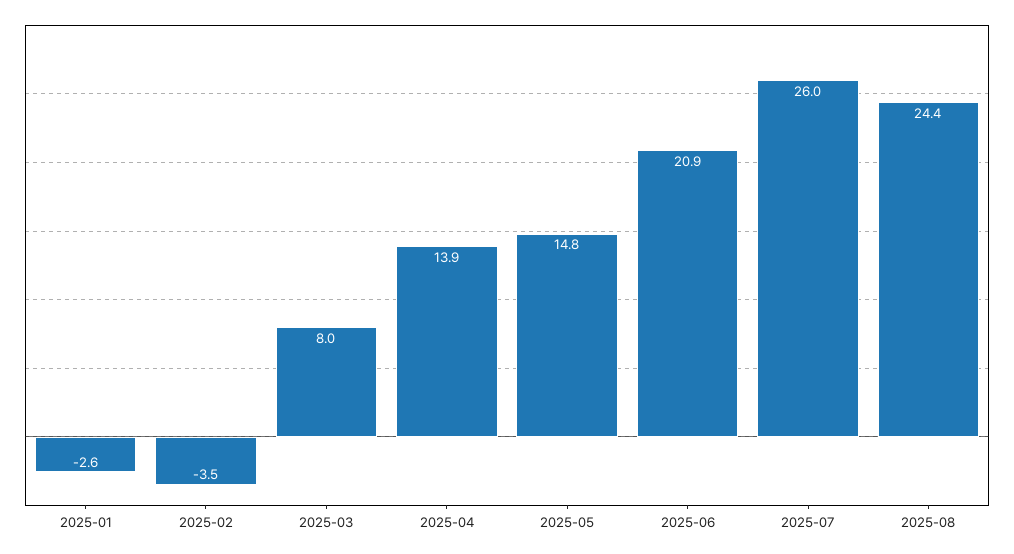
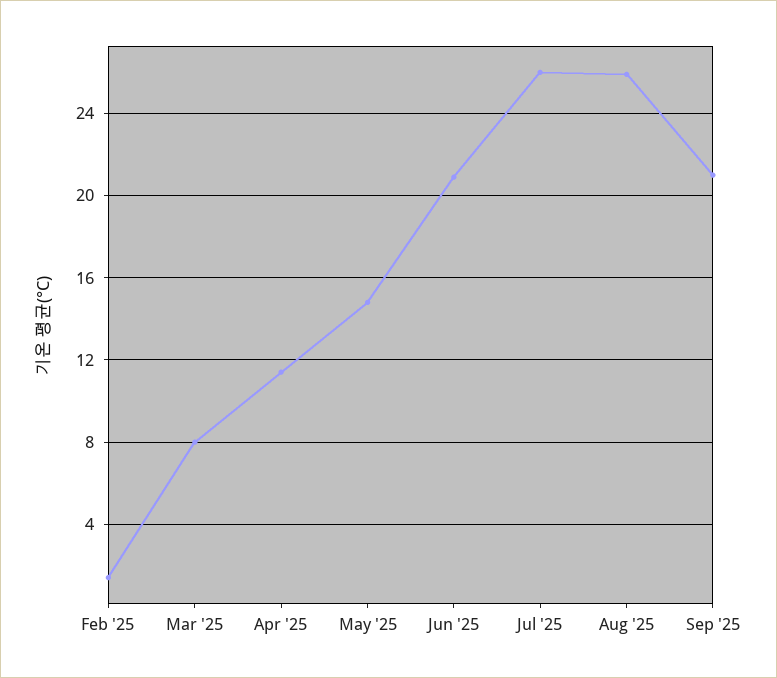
2025-01: -2.6 -> none
2025-02: -3.5 -> 1.5
2025-04: 13.9 -> 11.5
2025-08: 24.4 -> 26
Sep '25: none -> 21

